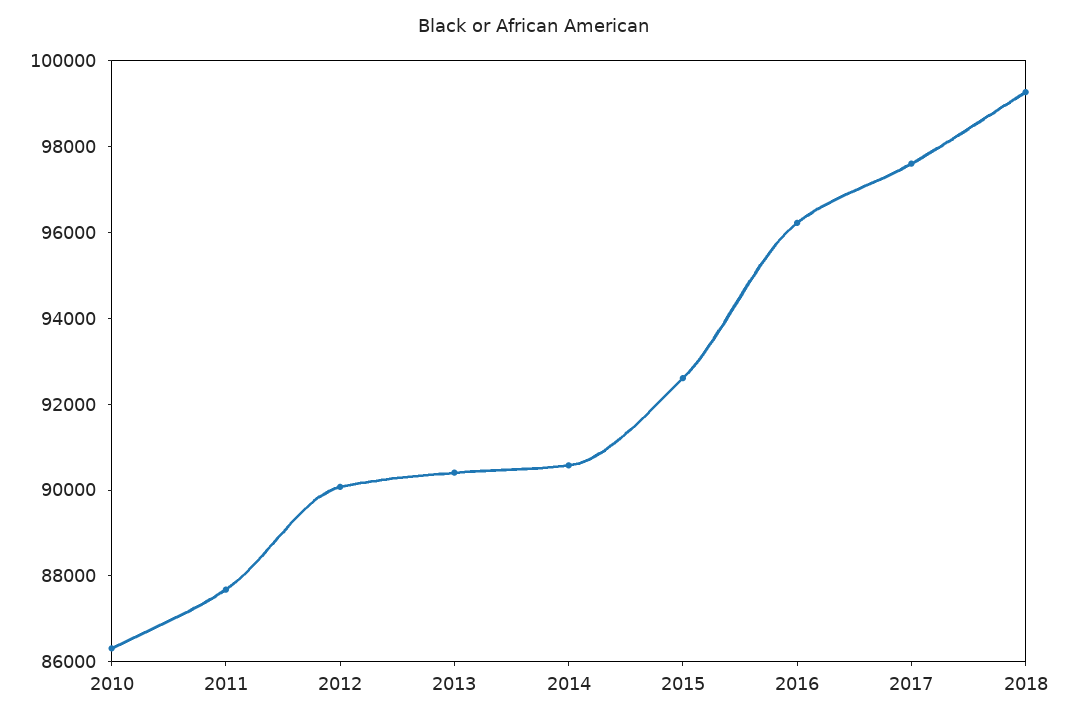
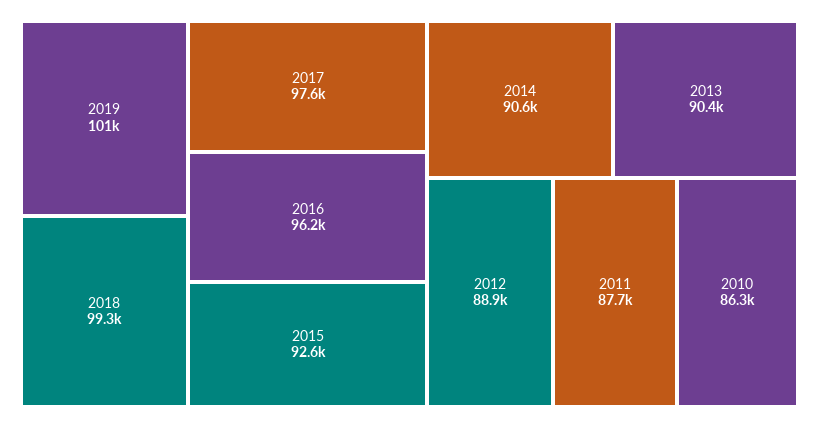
2012: 90000 -> 88900
2019: none -> 101000

